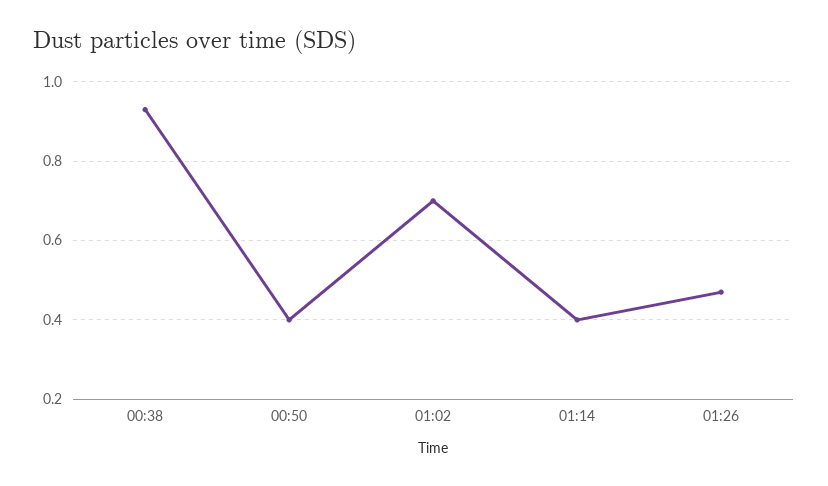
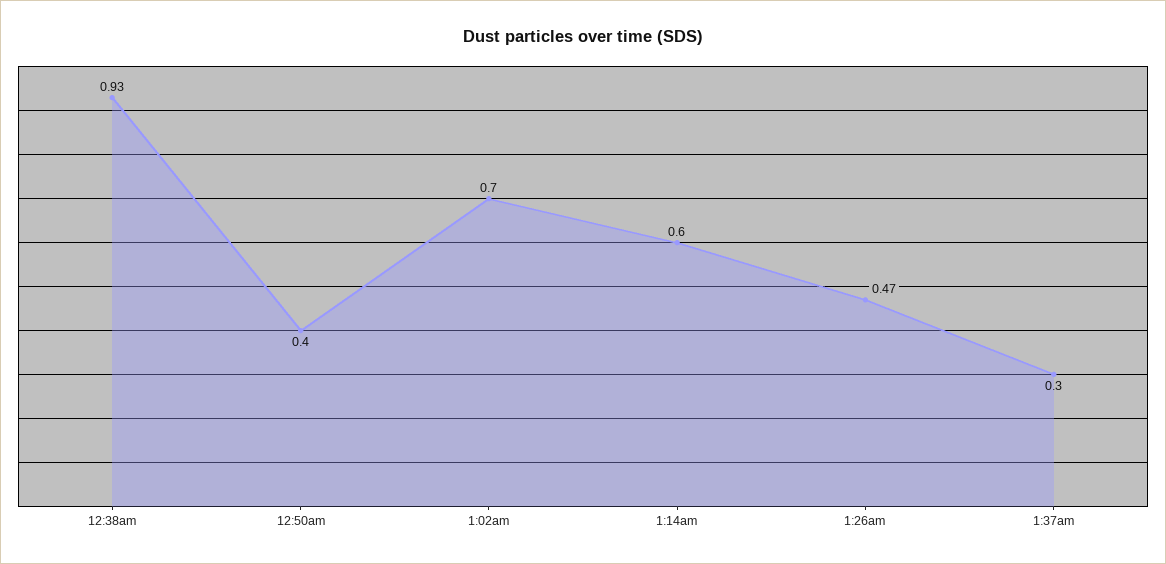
01:14: 0.4 -> 0.6
1:37am: none -> 0.3

